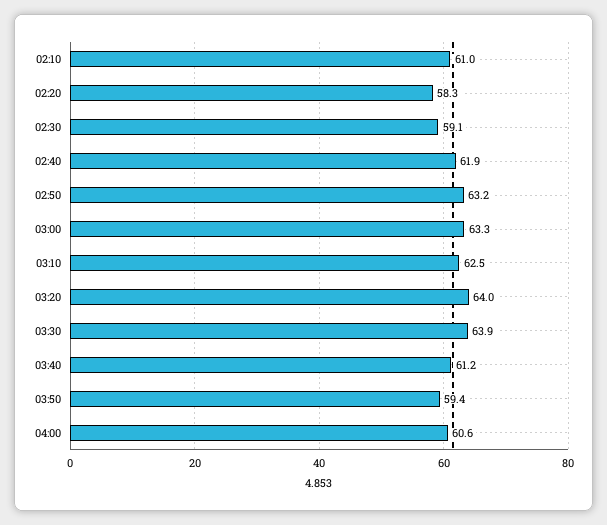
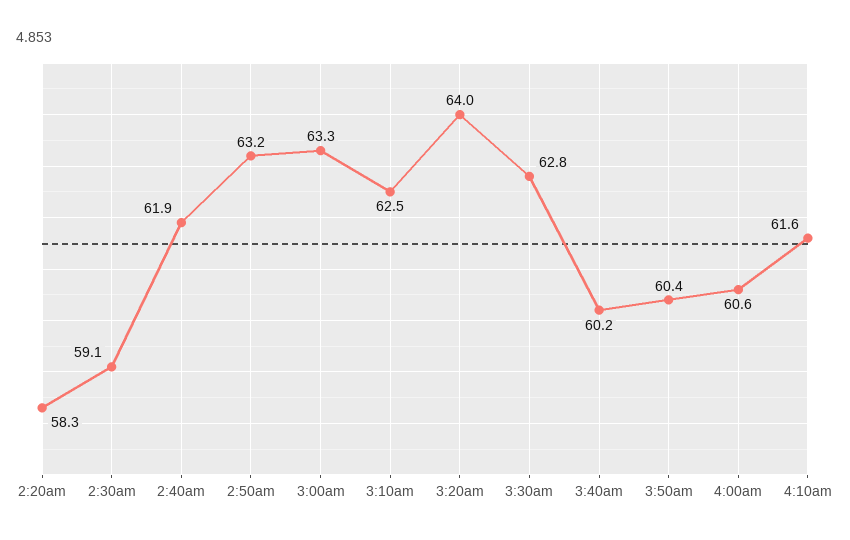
02:10: 61 -> none
03:30: 63.9 -> 62.8
03:40: 61.2 -> 60.2
03:50: 59.4 -> 60.4
4:10am: none -> 61.6

